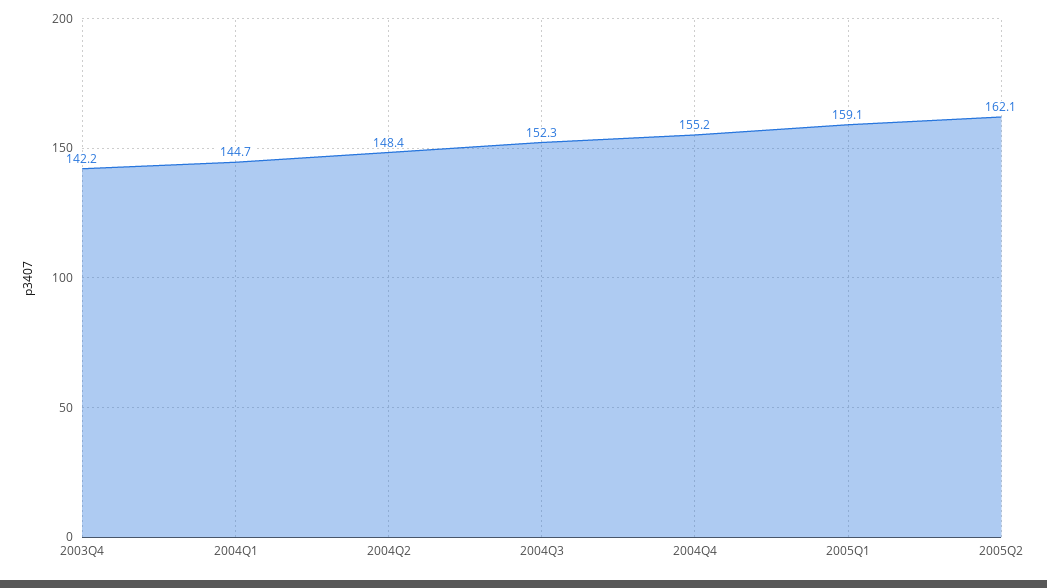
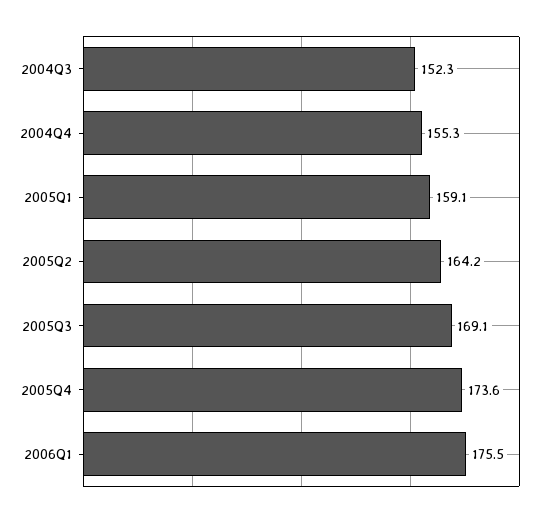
2003Q4: 142.2 -> none
2004Q1: 144.7 -> none
2004Q2: 148.4 -> none
2004Q4: 155.2 -> 155.3
2005Q2: 162.1 -> 164.2
2005Q3: none -> 169.1
2005Q4: none -> 173.6
2006Q1: none -> 175.5

